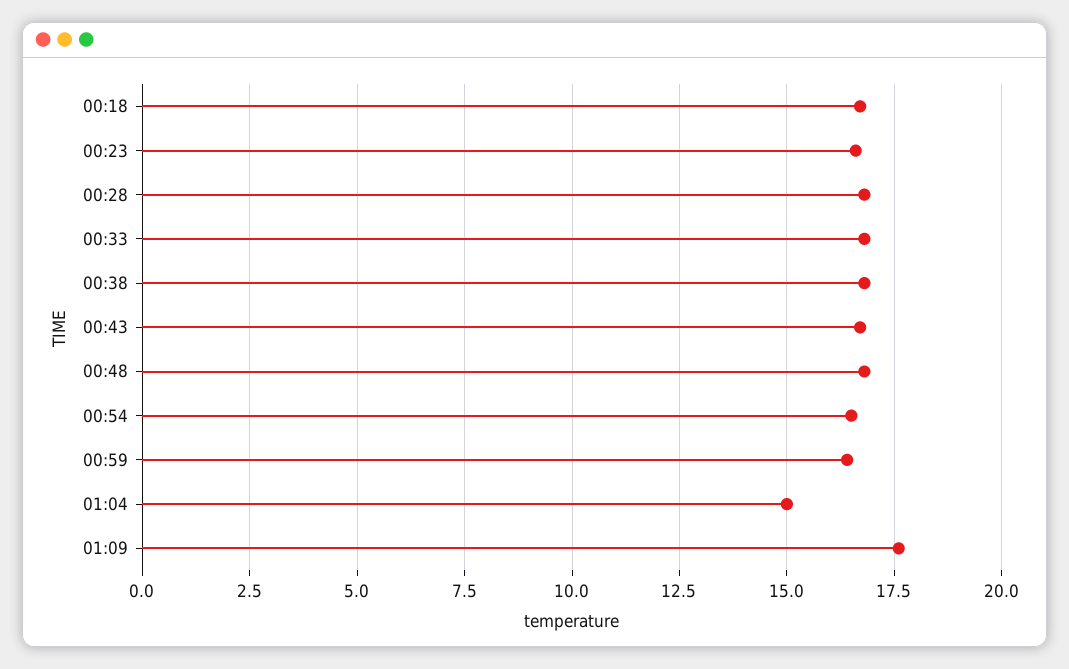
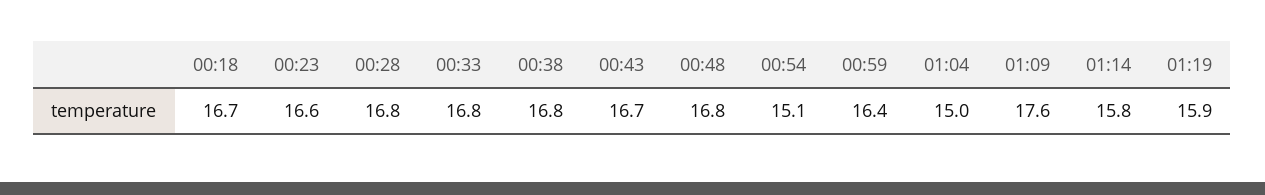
00:54: 16.5 -> 15.1
01:14: none -> 15.8
01:19: none -> 15.9

